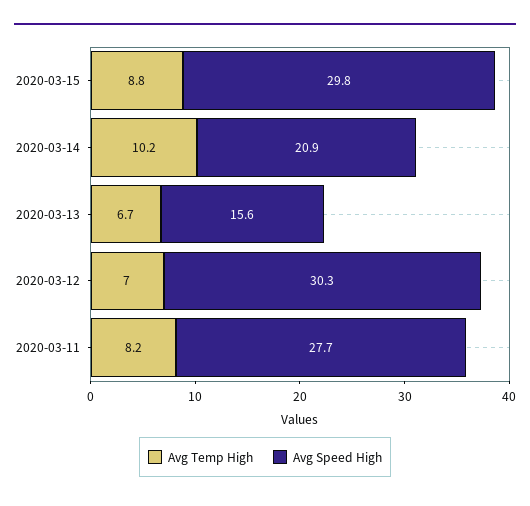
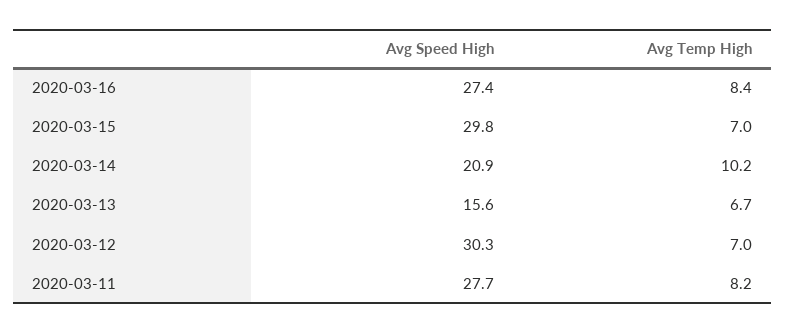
Avg Temp High, 2020-03-15: 8.8 -> 7
Avg Speed High, 2020-03-16: none -> 27.4
Avg Temp High, 2020-03-16: none -> 8.4

